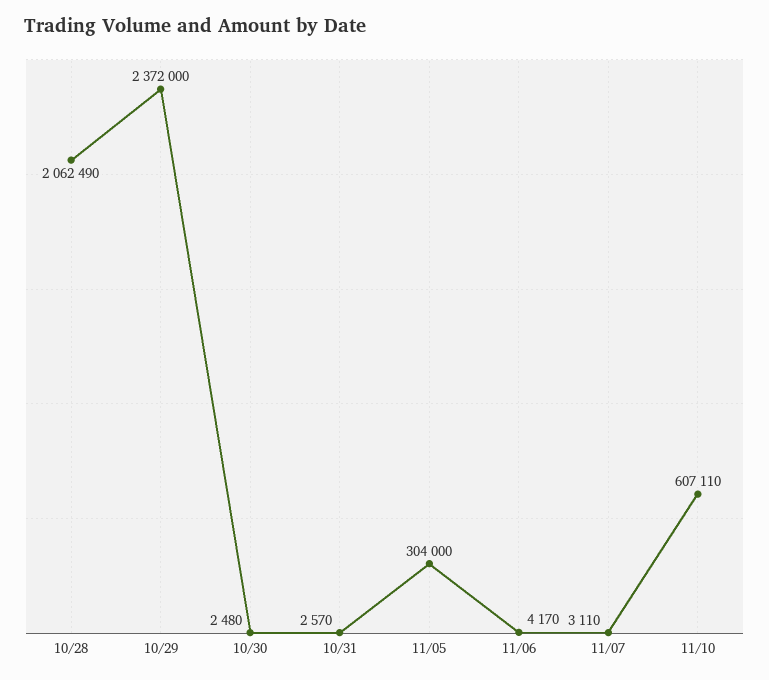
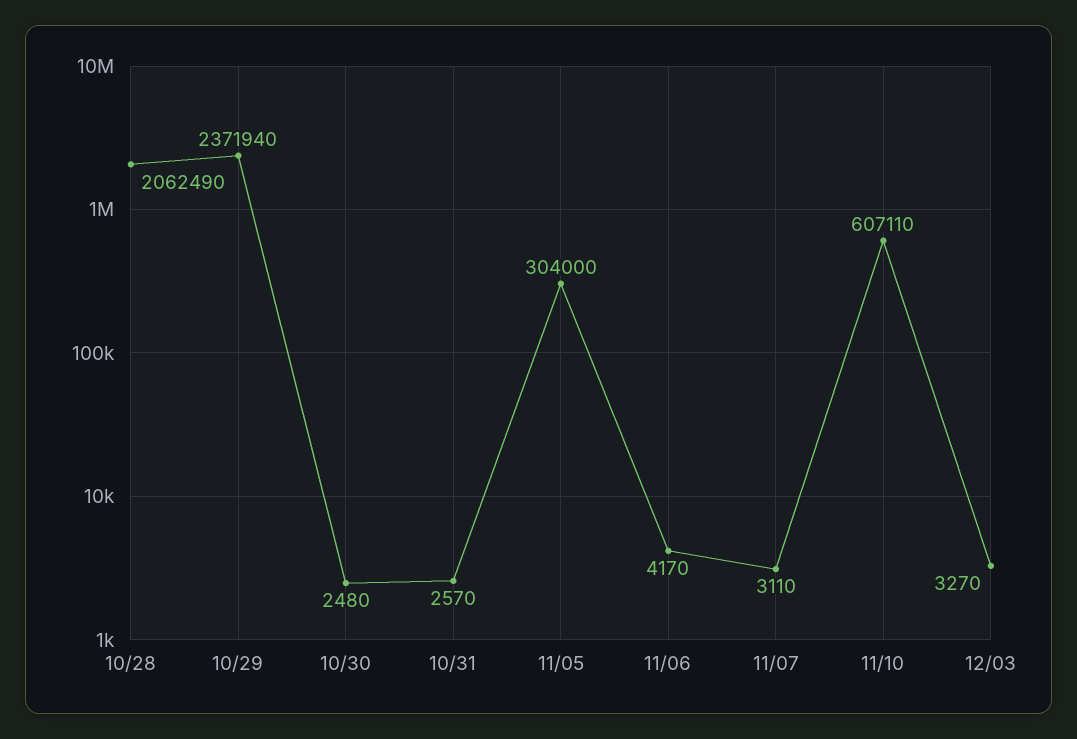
10/29: 2372000 -> 2371940
12/03: none -> 3270

